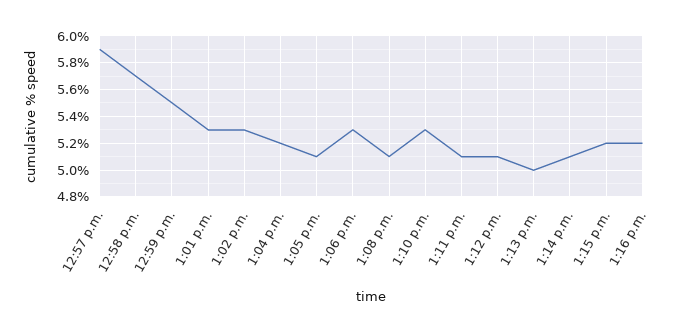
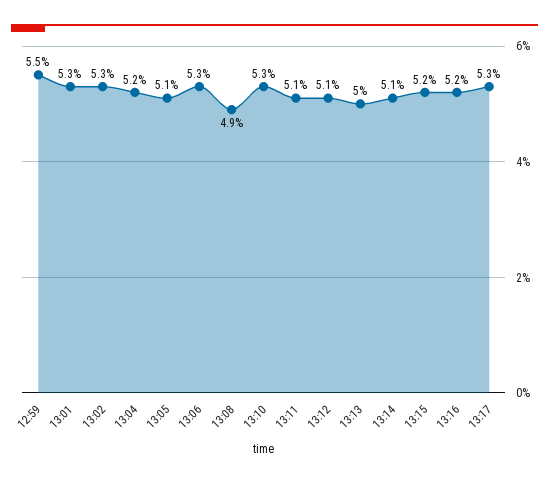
12:57 p.m.: 5.9 -> none
12:58 p.m.: 5.7 -> none
1:08 p.m.: 5.1 -> 4.9
13:17: none -> 5.3

